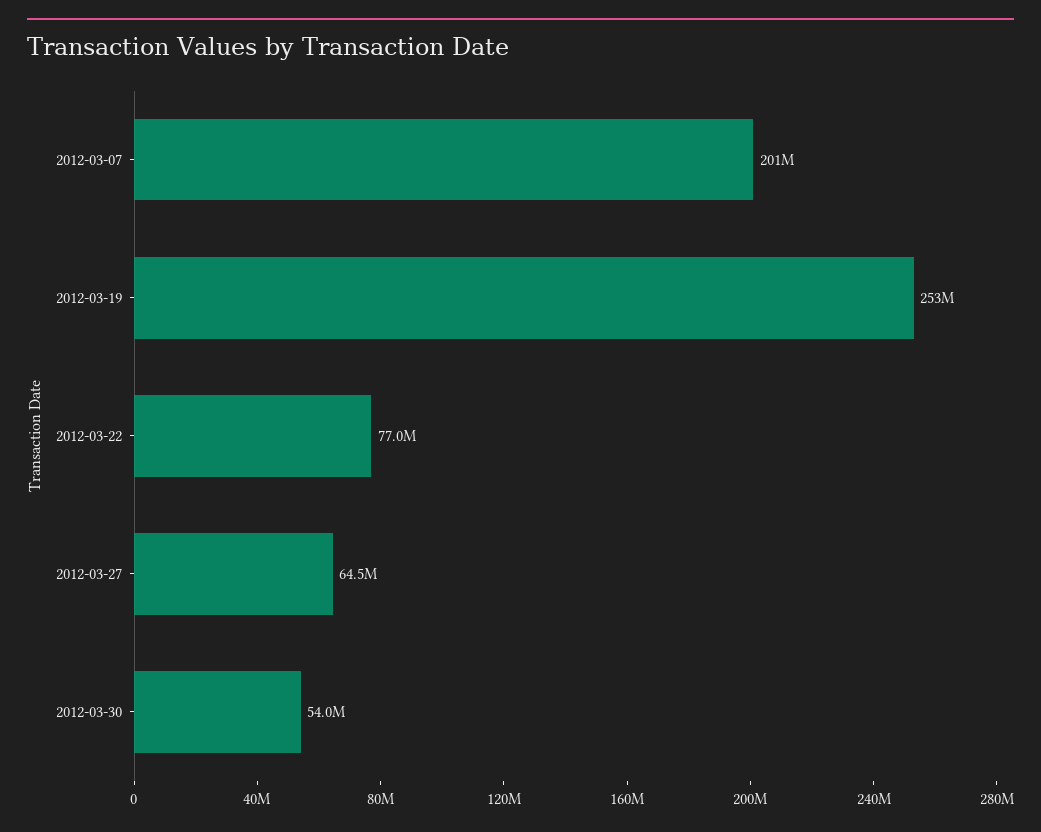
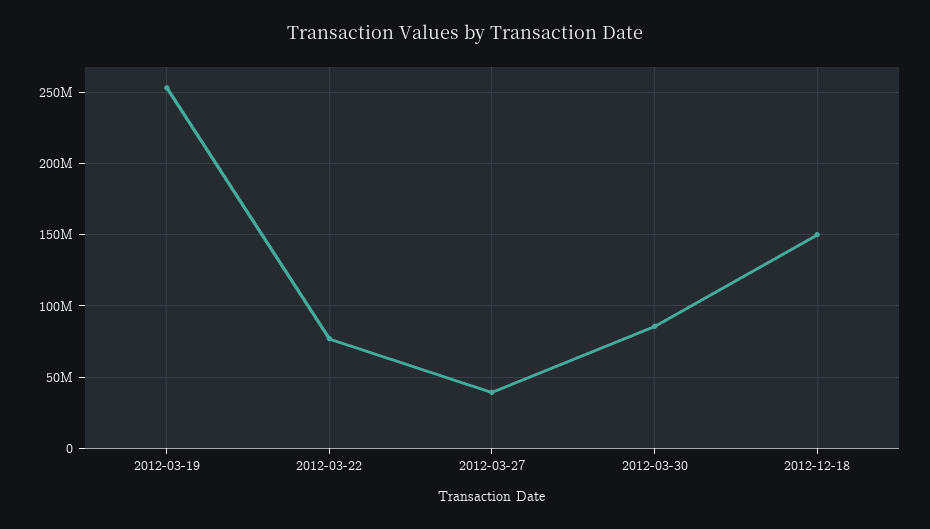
2012-03-07: 201000000 -> none
2012-03-27: 64500000 -> 40000000
2012-03-30: 54000000 -> 85000000
2012-12-18: none -> 150000000

